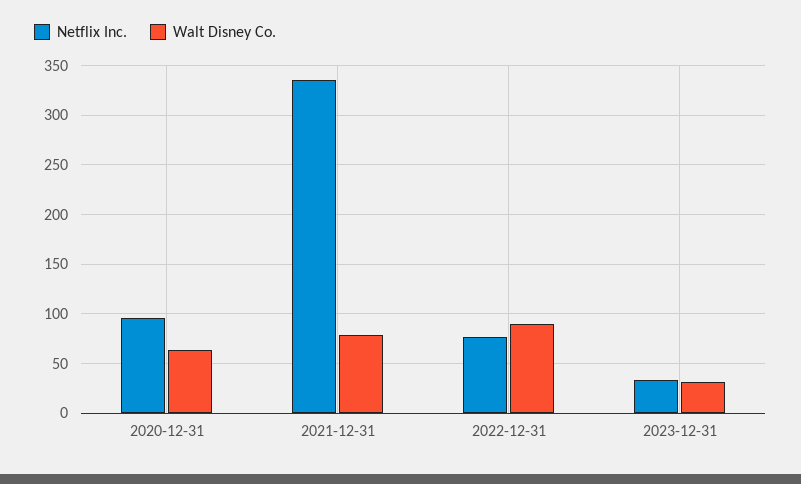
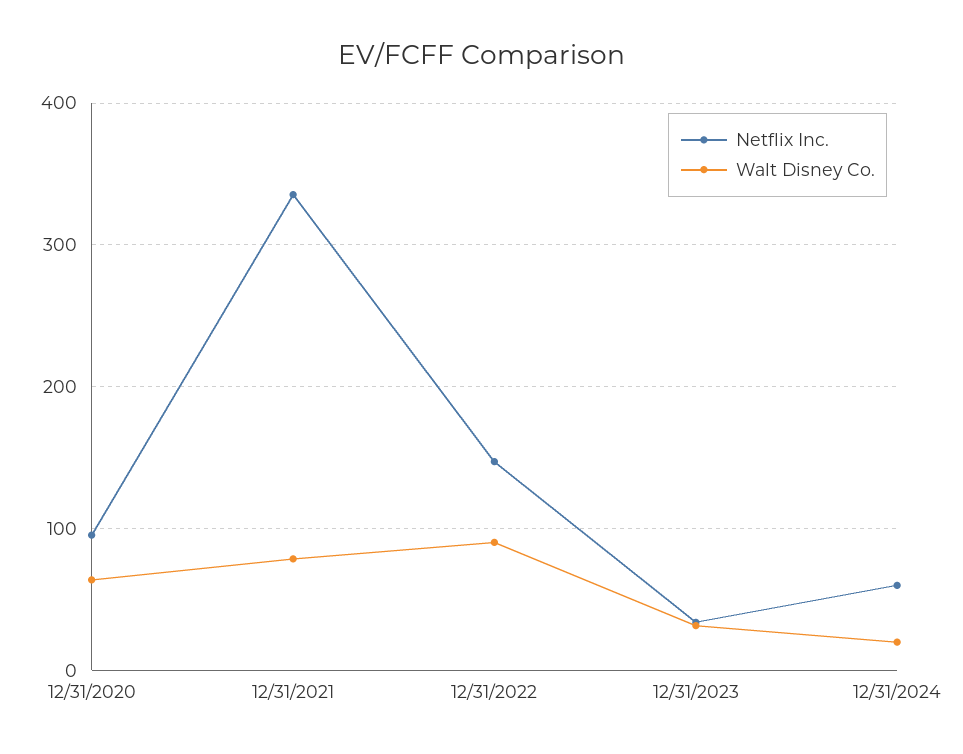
Netflix Inc., 2022-12-31: 80 -> 150
Netflix Inc., 12/31/2024: none -> 60
Walt Disney Co., 12/31/2024: none -> 20

